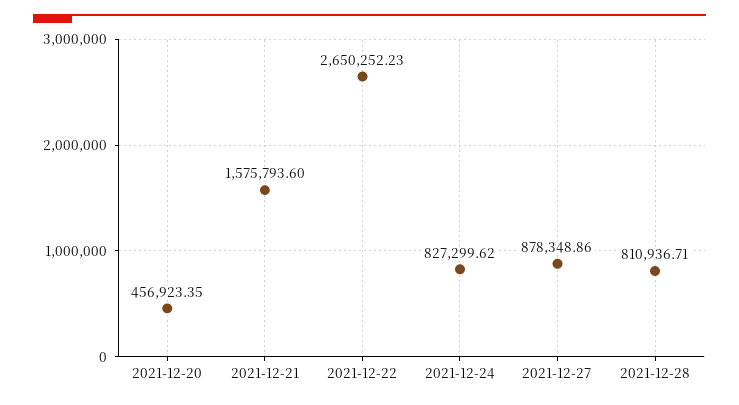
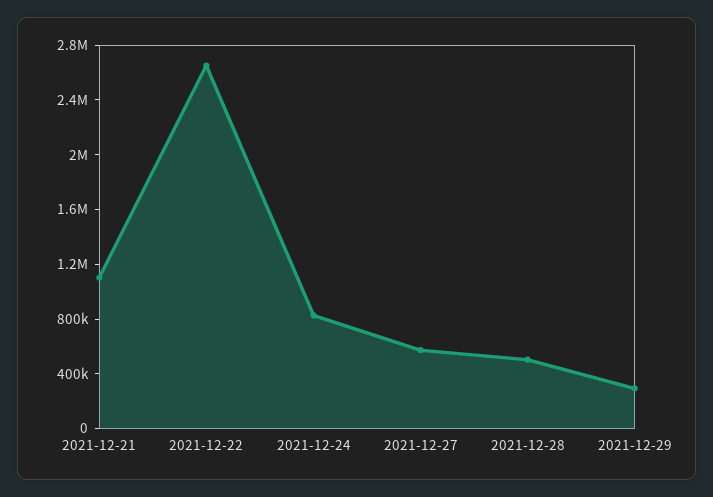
2021-12-20: 456923.35 -> none
2021-12-21: 1575793.6 -> 1100000
2021-12-27: 878348.86 -> 600000
2021-12-28: 810936.71 -> 500000
2021-12-29: none -> 300000

